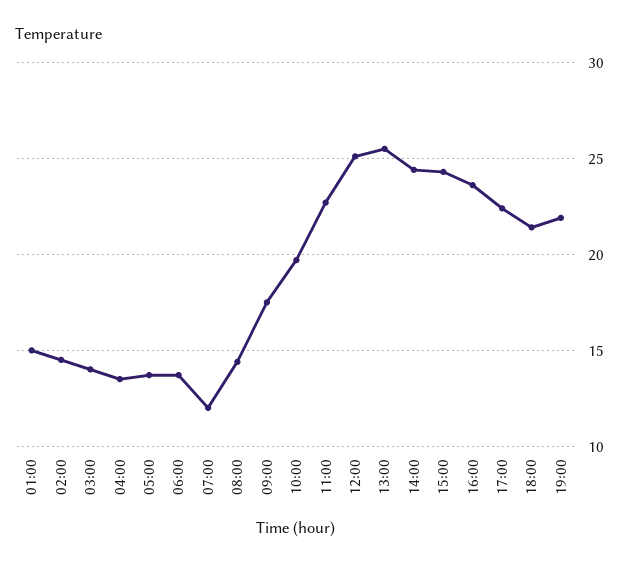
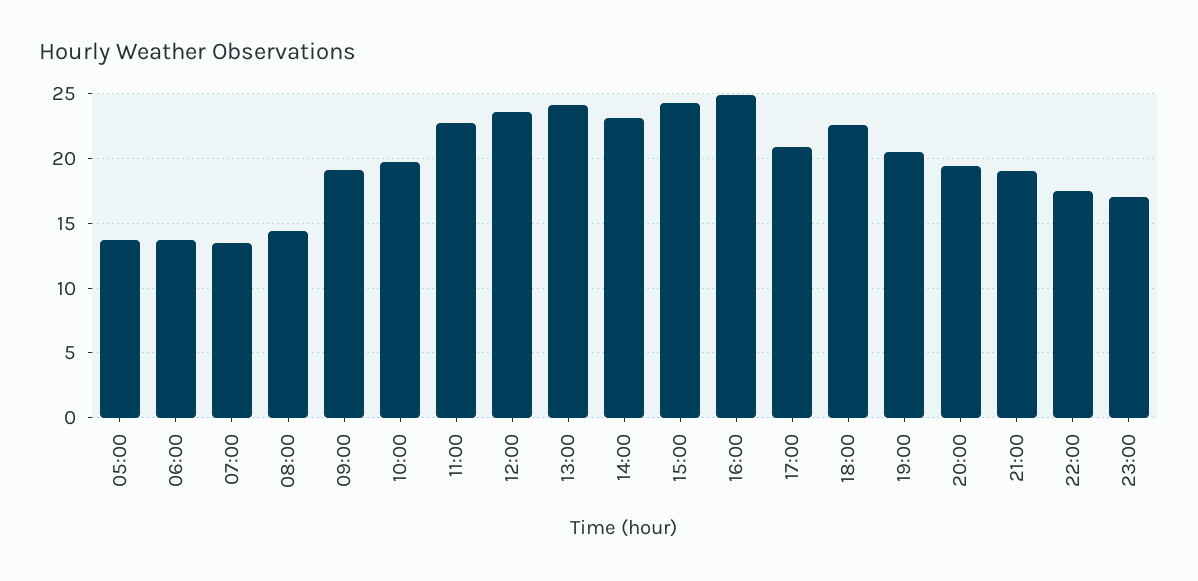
01:00: 15 -> none
02:00: 14.5 -> none
03:00: 14 -> none
04:00: 13.5 -> none
07:00: 12 -> 13.5
09:00: 17.5 -> 19
12:00: 25 -> 23.5
13:00: 25.5 -> 24
14:00: 24.5 -> 23
16:00: 23.5 -> 25
17:00: 22.5 -> 21
18:00: 21.5 -> 22.5
19:00: 22 -> 20.5
20:00: none -> 19.5
21:00: none -> 19
22:00: none -> 17.5
23:00: none -> 17

